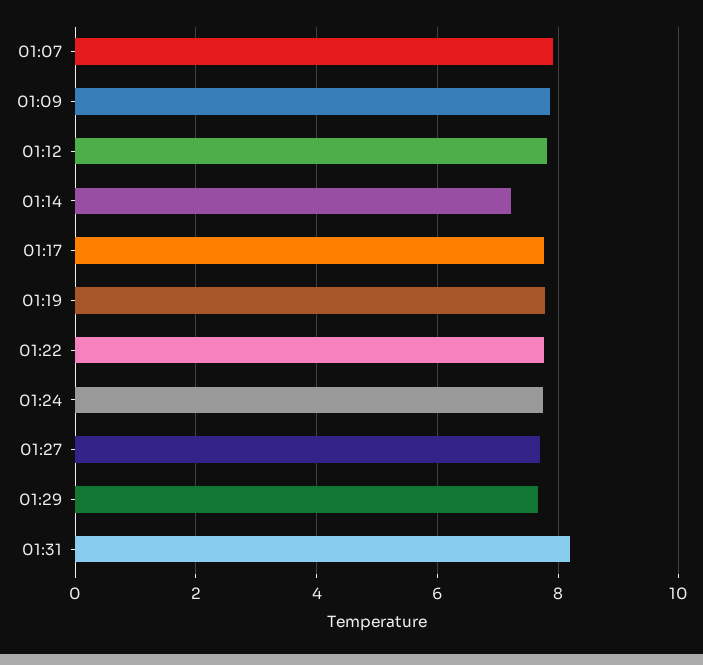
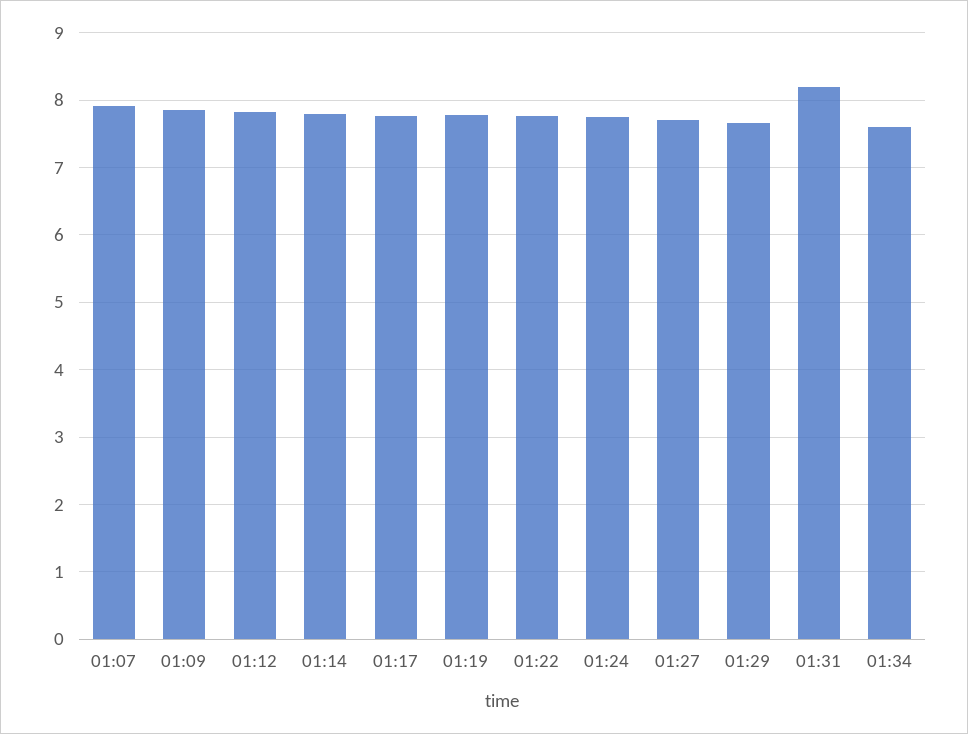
01:14: 7.2 -> 7.8
01:34: none -> 7.6

